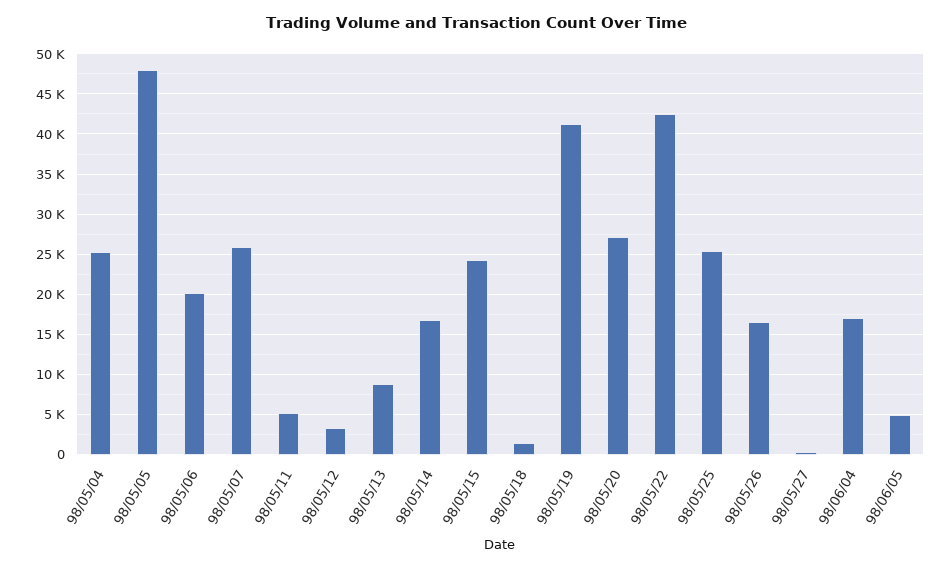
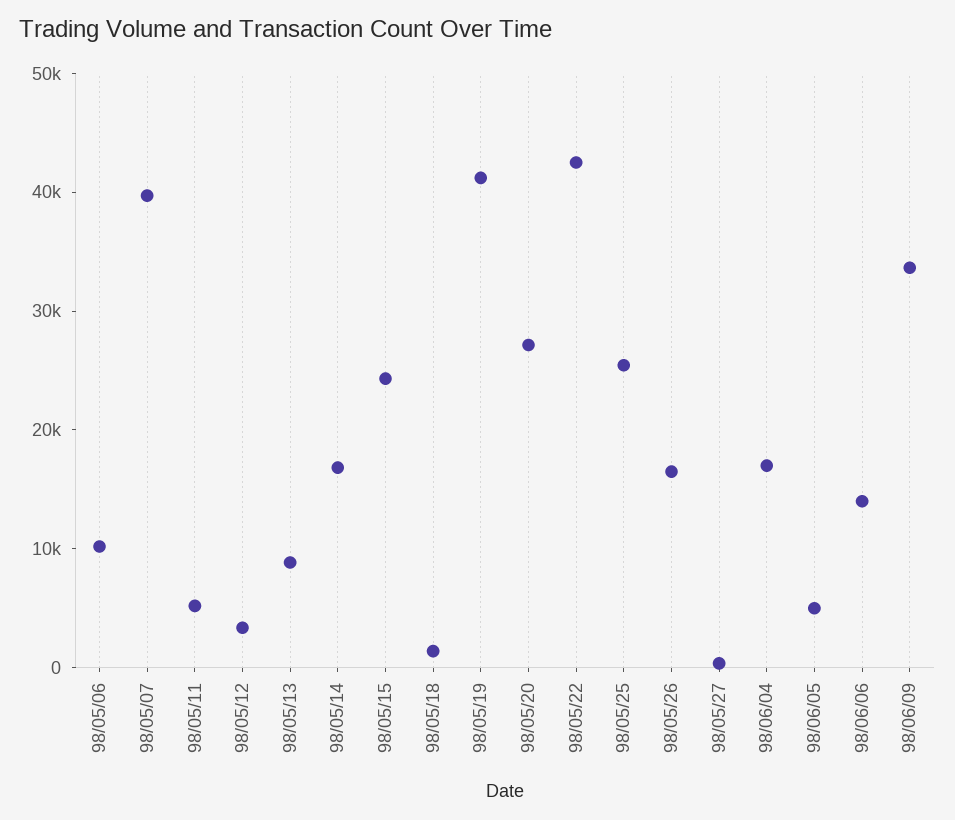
98/05/04: 25000 -> none
98/05/05: 48000 -> none
98/05/06: 20000 -> 10000
98/05/07: 26000 -> 40000
98/06/06: none -> 14000
98/06/09: none -> 34000

